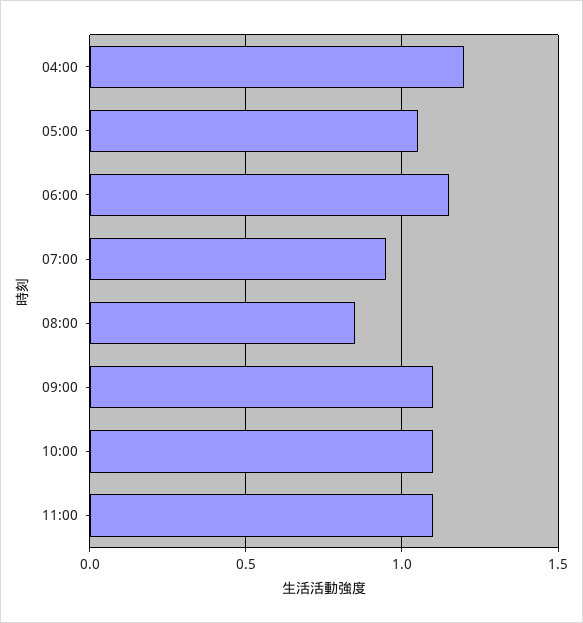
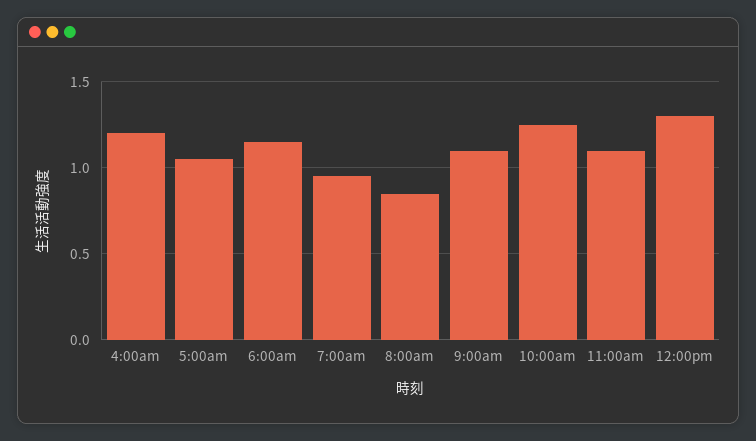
10:00: 1.1 -> 1.25
12:00pm: none -> 1.3

